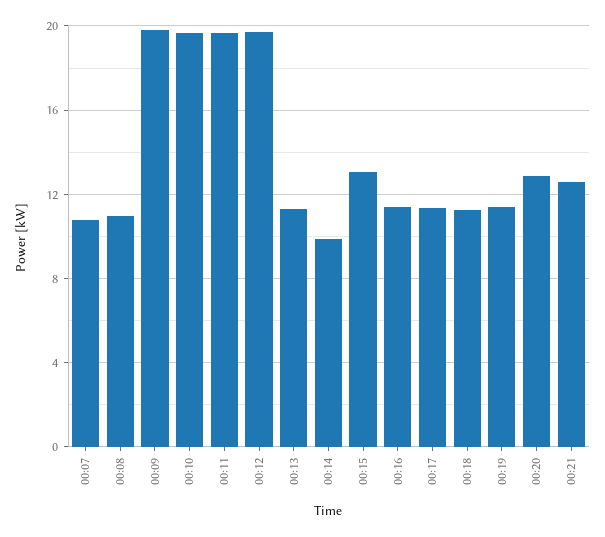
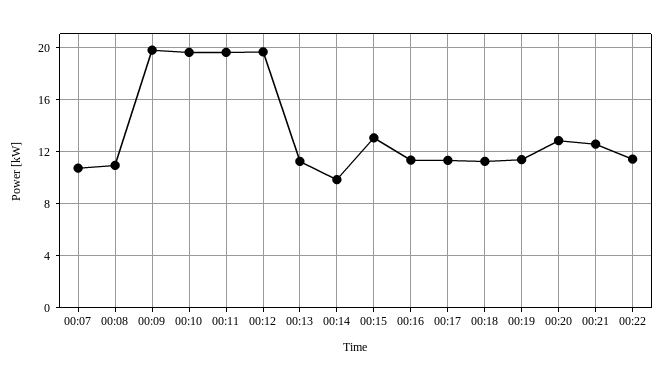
00:22: none -> 11.5

